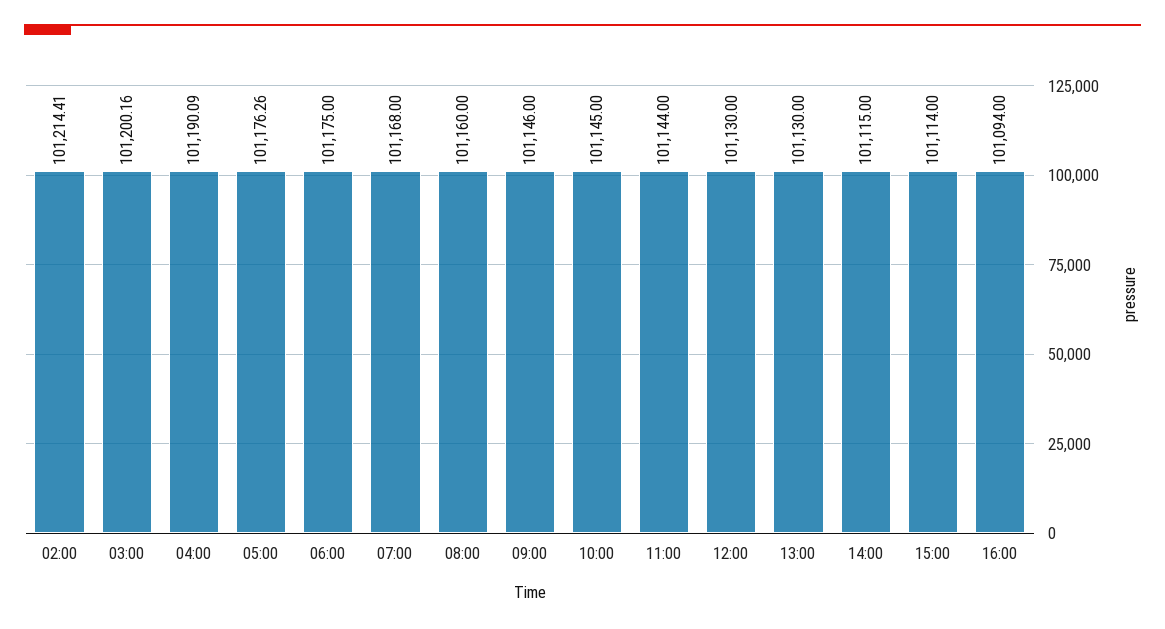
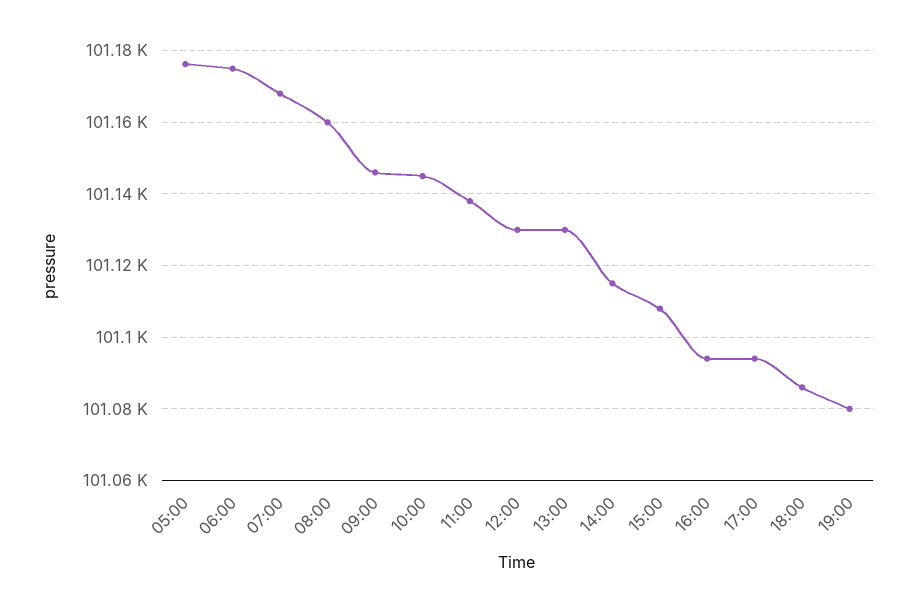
02:00: 101214.41 -> none
03:00: 101200.16 -> none
04:00: 101190.09 -> none
11:00: 101144 -> 101138
15:00: 101114 -> 101108
17:00: none -> 101094
18:00: none -> 101086
19:00: none -> 101080

